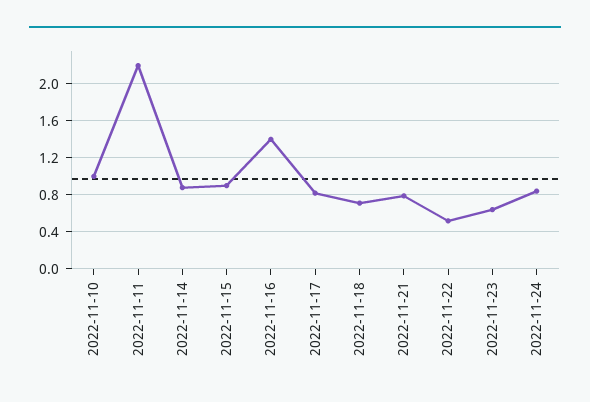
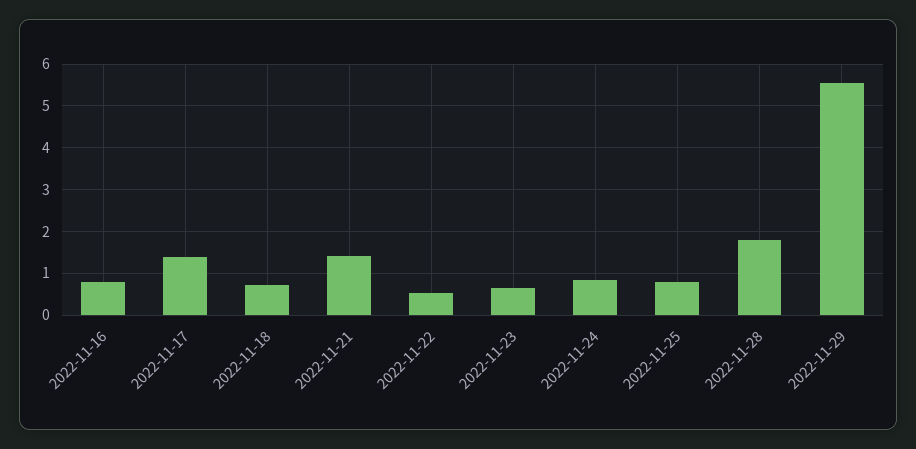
2022-11-10: 1 -> none
2022-11-11: 2.2 -> none
2022-11-14: 0.9 -> none
2022-11-15: 0.9 -> none
2022-11-16: 1.4 -> 0.8
2022-11-17: 0.8 -> 1.4
2022-11-21: 0.8 -> 1.4
2022-11-25: none -> 0.8
2022-11-28: none -> 1.8
2022-11-29: none -> 5.6

